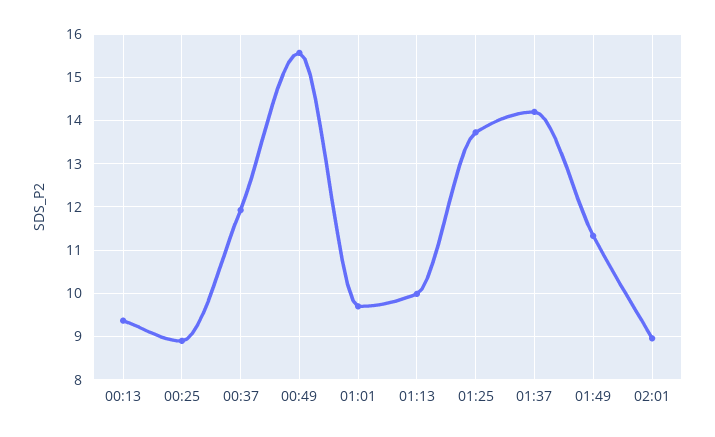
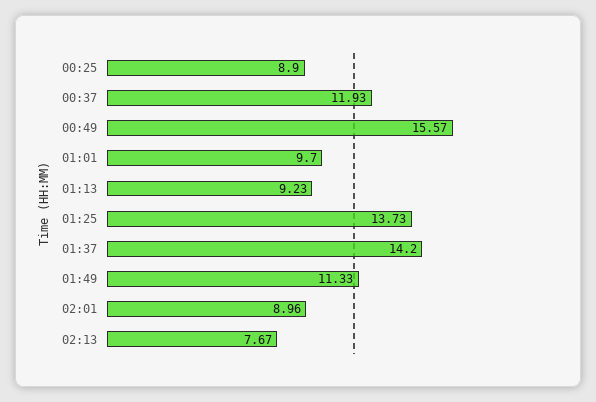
00:13: 9.4 -> none
01:13: 10 -> 9.23
02:13: none -> 7.67

